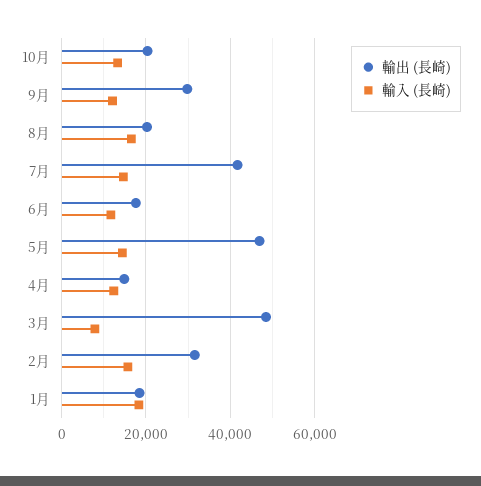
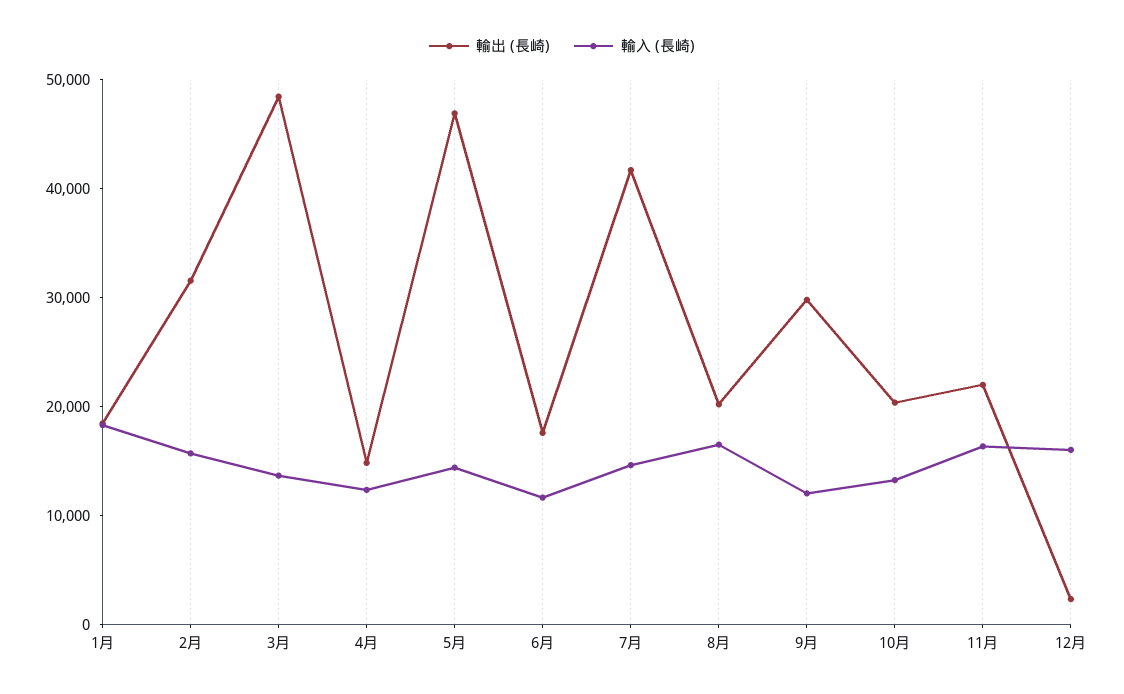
輸入 (長崎), 3月: 8000 -> 14000
輸出 (長崎), 11月: none -> 22000
輸入 (長崎), 11月: none -> 16000
輸出 (長崎), 12月: none -> 2000
輸入 (長崎), 12月: none -> 16000

